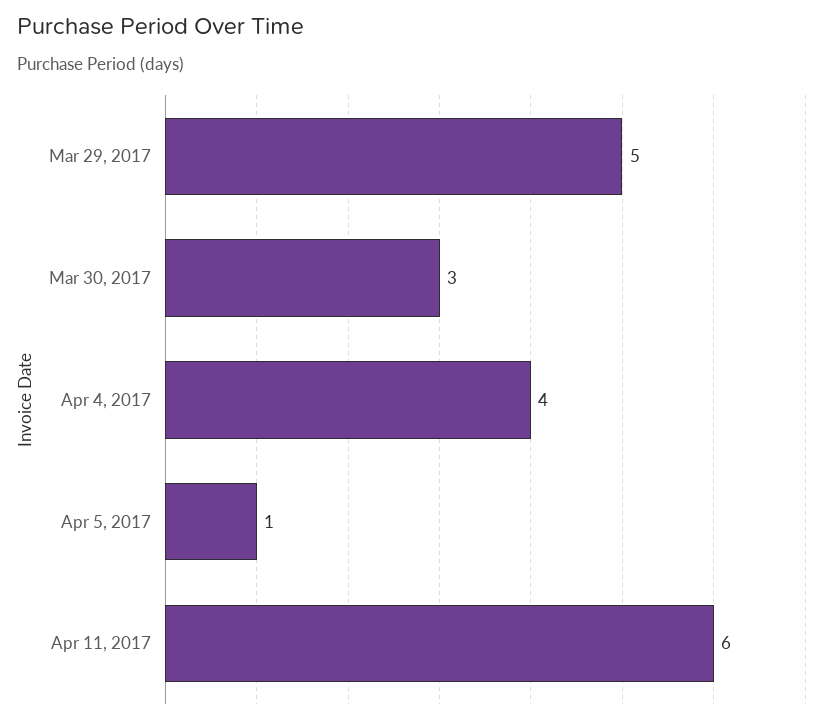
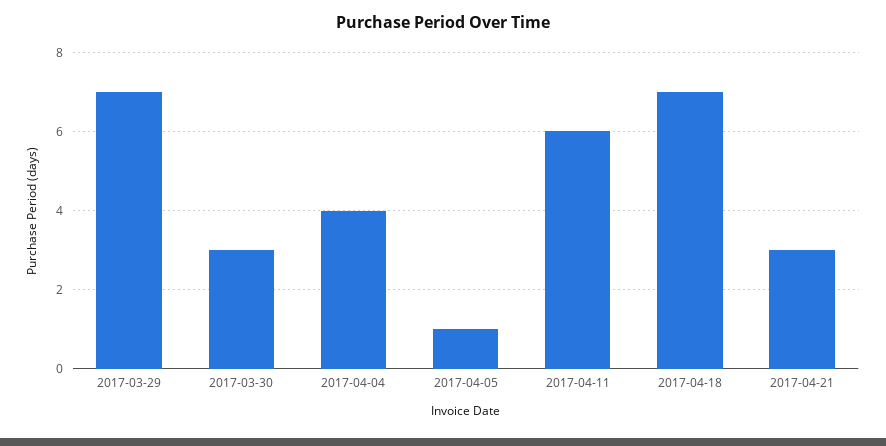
Mar 29, 2017: 5 -> 7
2017-04-18: none -> 7
2017-04-21: none -> 3

